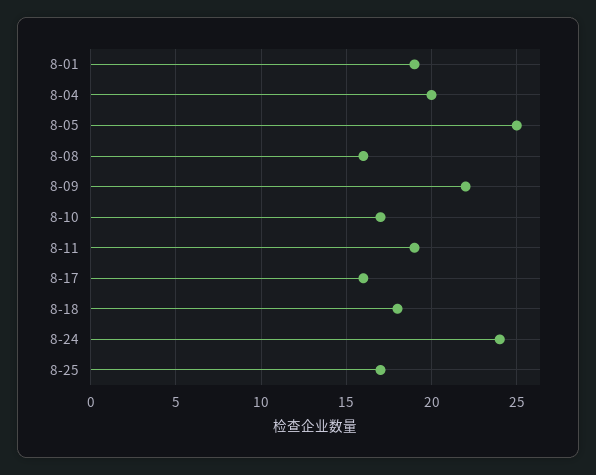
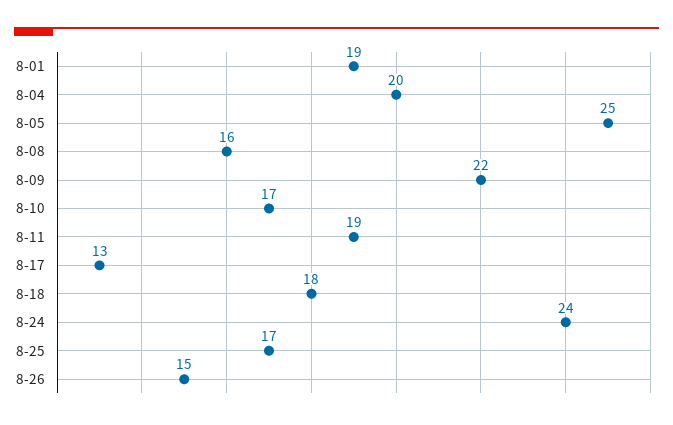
8-17: 16 -> 13
8-26: none -> 15

